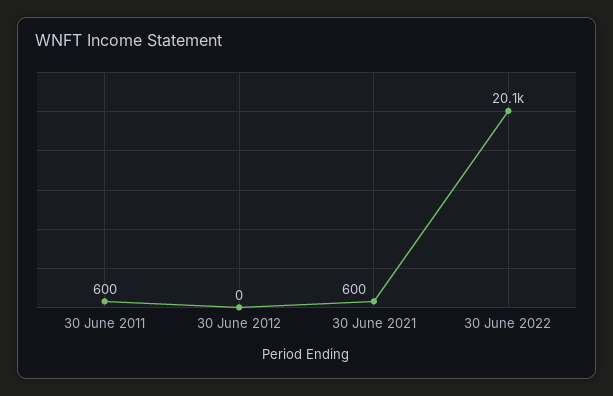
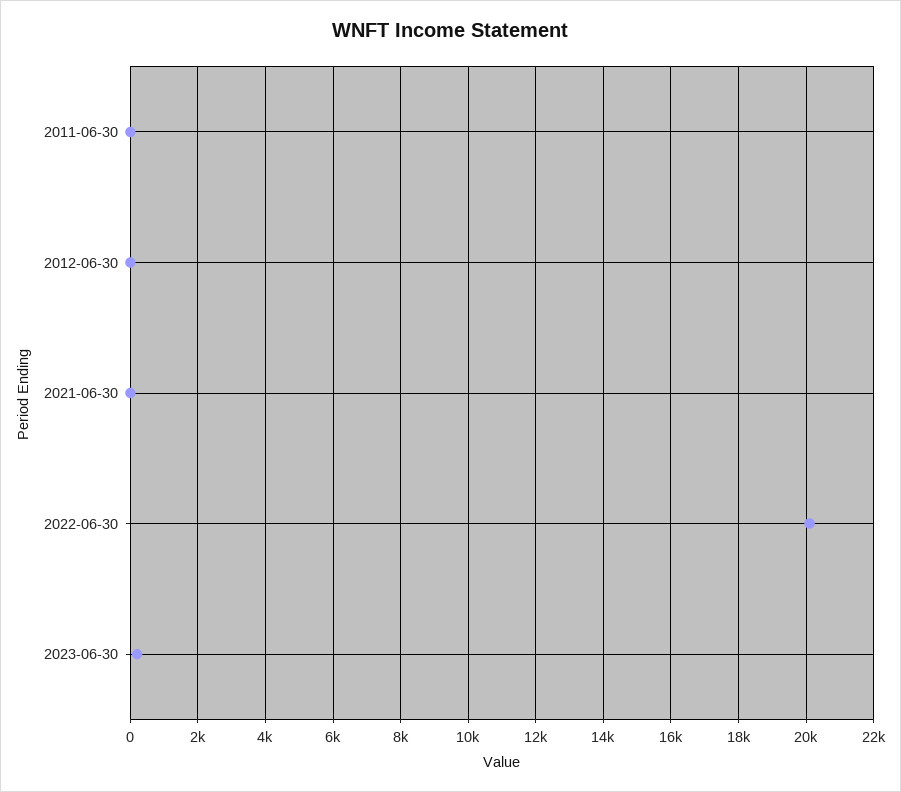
30 June 2011: 600 -> 0
30 June 2021: 600 -> 0
2023-06-30: none -> 200

